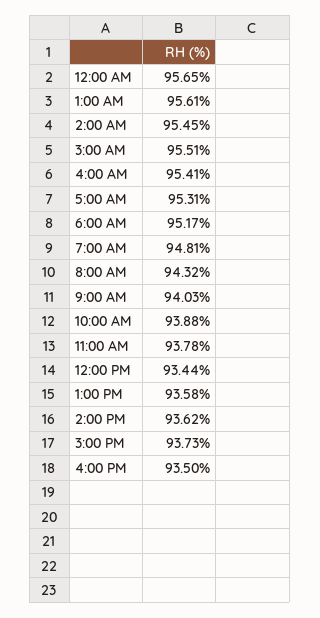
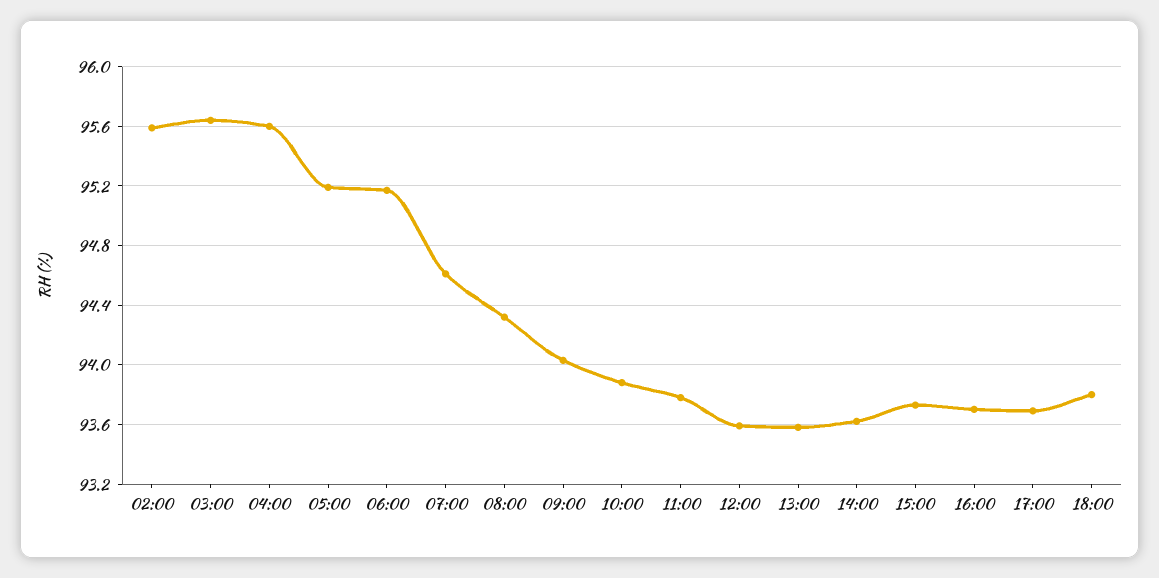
12:00 AM: 95.65 -> none
1:00 AM: 95.61 -> none
2:00 AM: 95.45 -> 95.6
3:00 AM: 95.51 -> 95.65
4:00 AM: 95.41 -> 95.6
5:00 AM: 95.31 -> 95.2
7:00 AM: 94.81 -> 94.6
12:00 PM: 93.44 -> 93.6
4:00 PM: 93.5 -> 93.7
17:00: none -> 93.7
18:00: none -> 93.8

